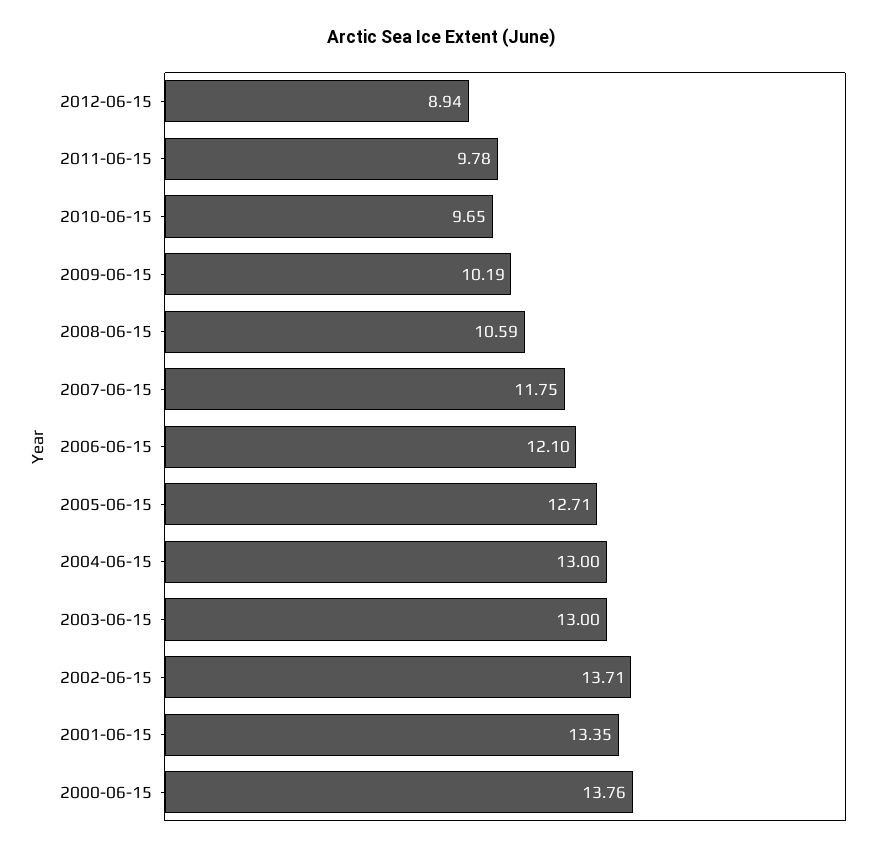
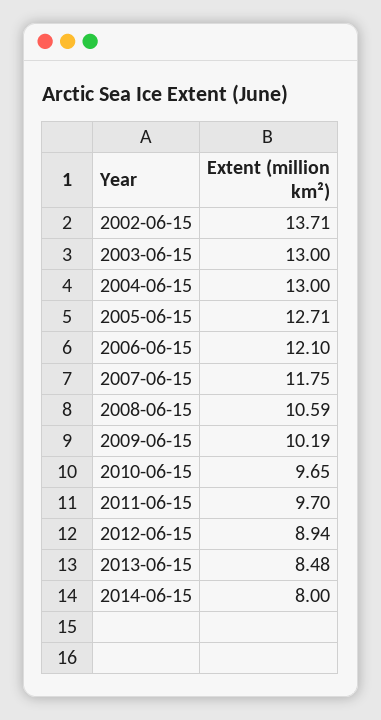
2011-06-15: 9.78 -> 9.7
2001-06-15: 13.35 -> none
2000-06-15: 13.76 -> none
2013-06-15: none -> 8.48
2014-06-15: none -> 8

